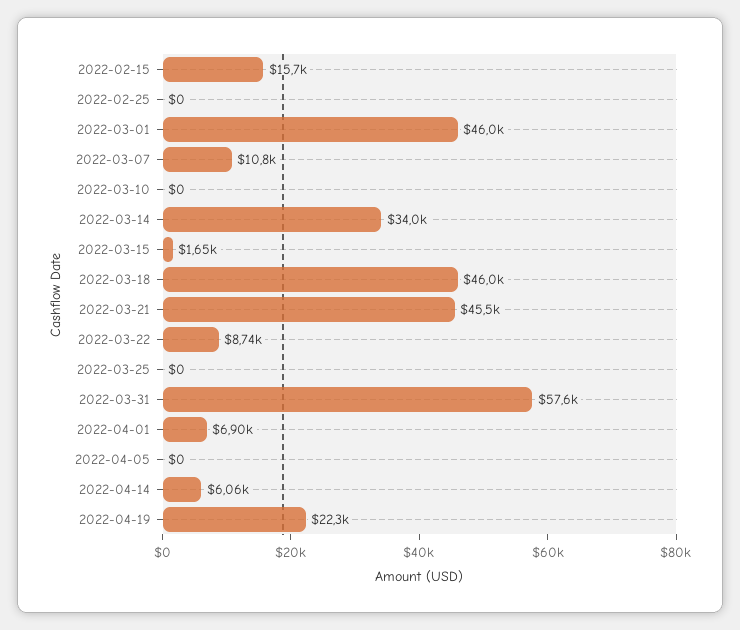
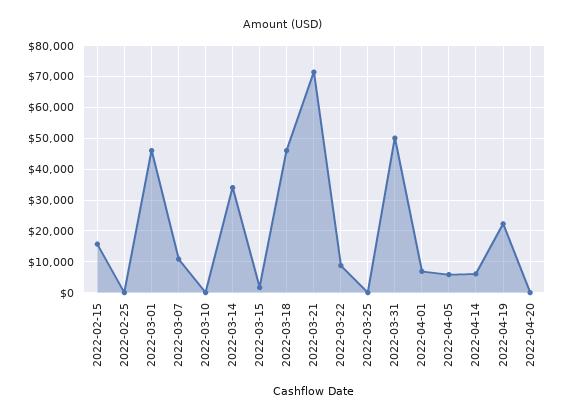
2022-03-21: 45500 -> 72000
2022-03-31: 57600 -> 50000
2022-04-05: 0 -> 6000
2022-04-20: none -> 0

